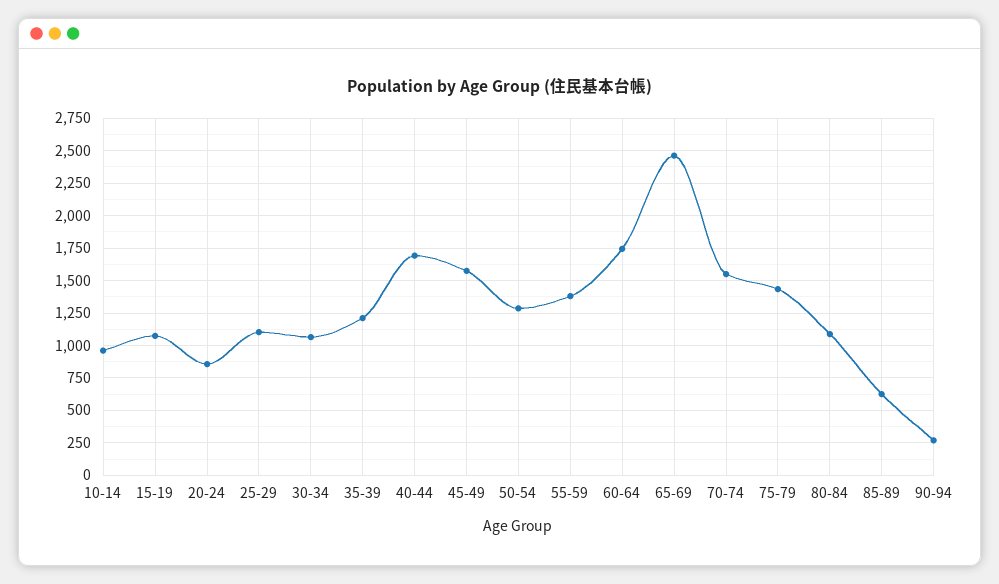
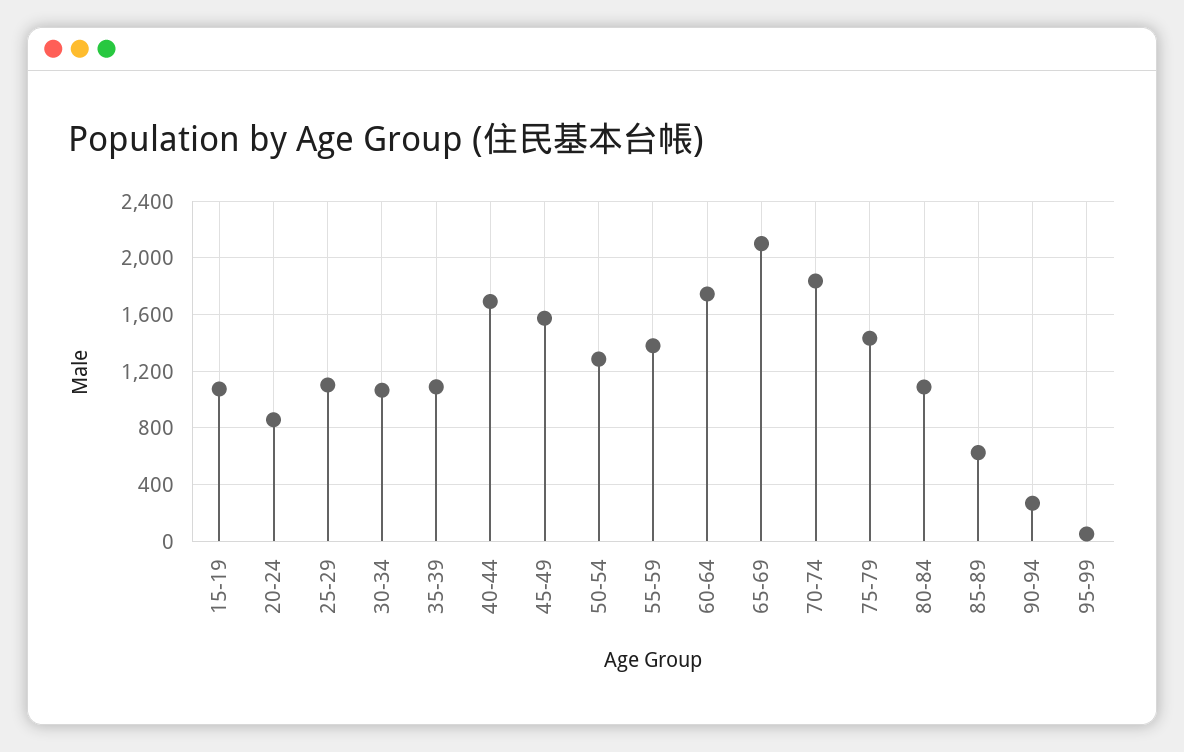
10-14: 950 -> none
35-39: 1200 -> 1100
65-69: 2450 -> 2100
70-74: 1550 -> 1850
95-99: none -> 50

